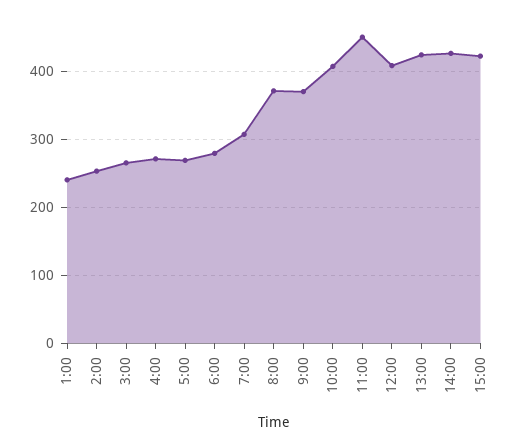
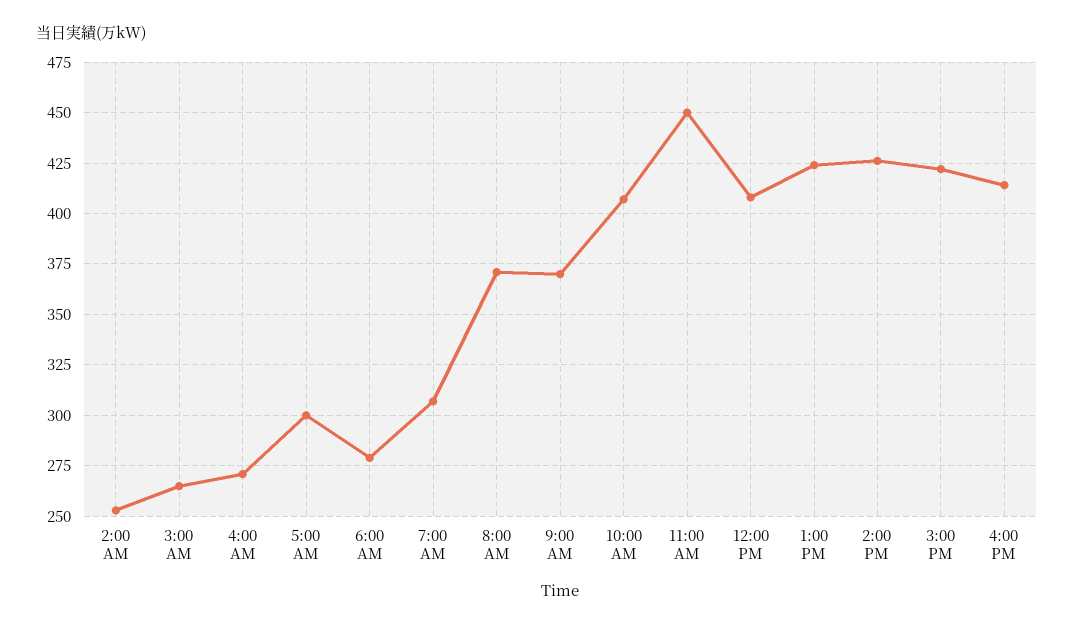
1:00: 240 -> none
5:00: 270 -> 300
4:00 PM: none -> 415

